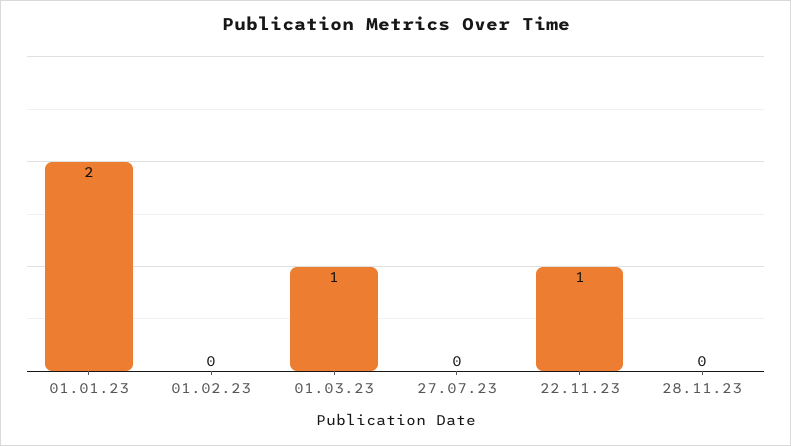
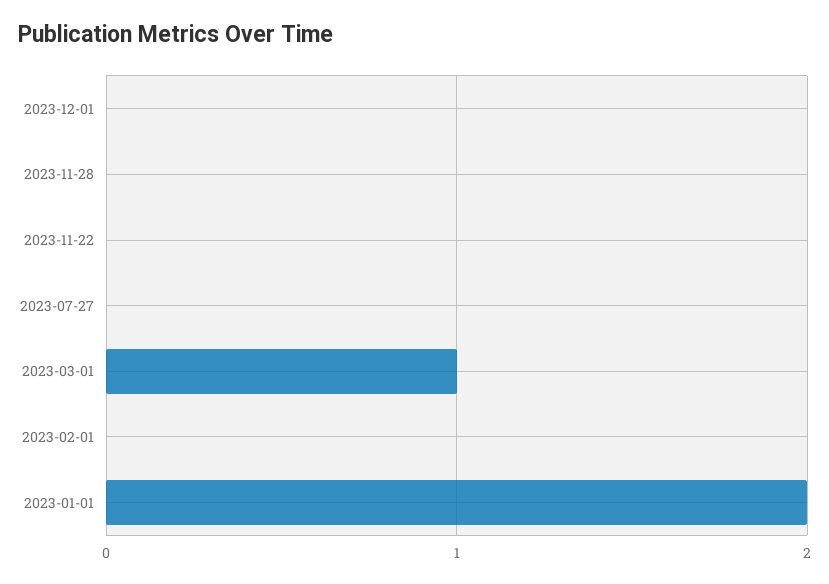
22.11.23: 1 -> 0
2023-12-01: none -> 0

